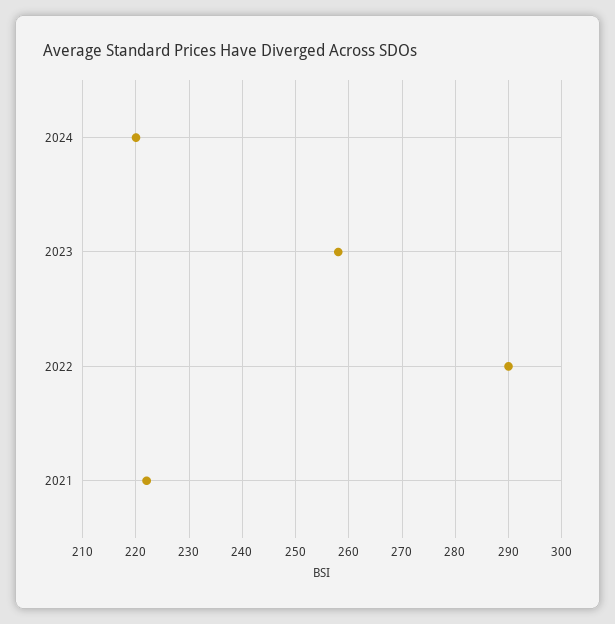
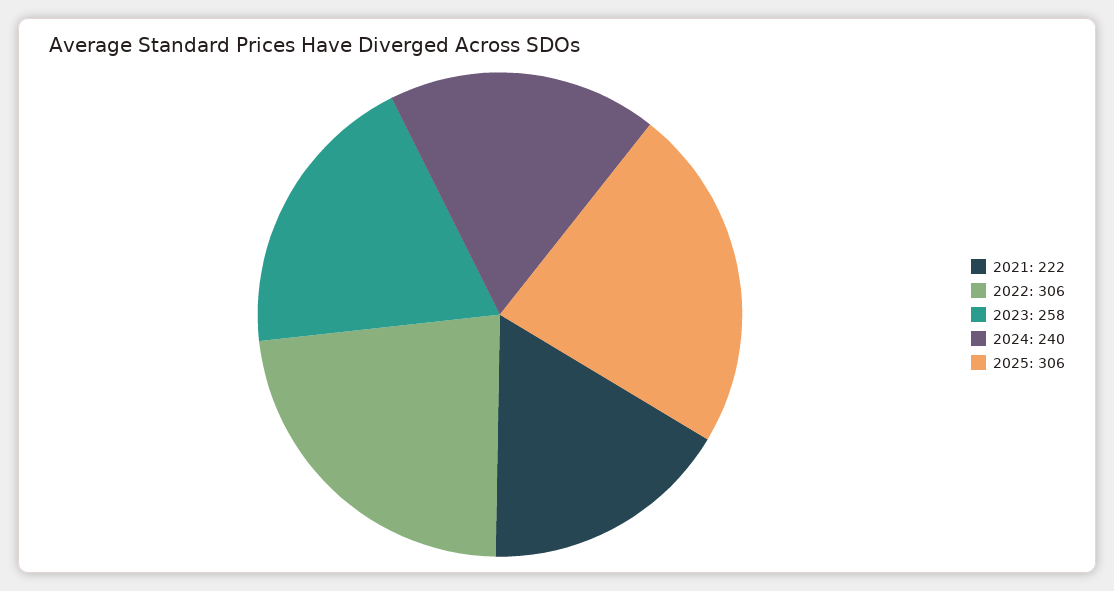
2024: 220 -> 240
2022: 290 -> 306
2025: none -> 306

